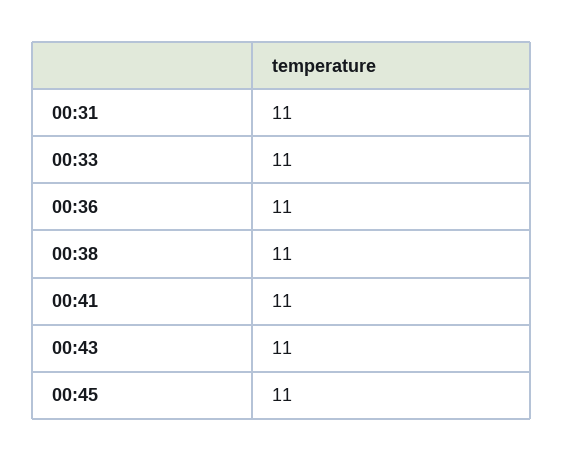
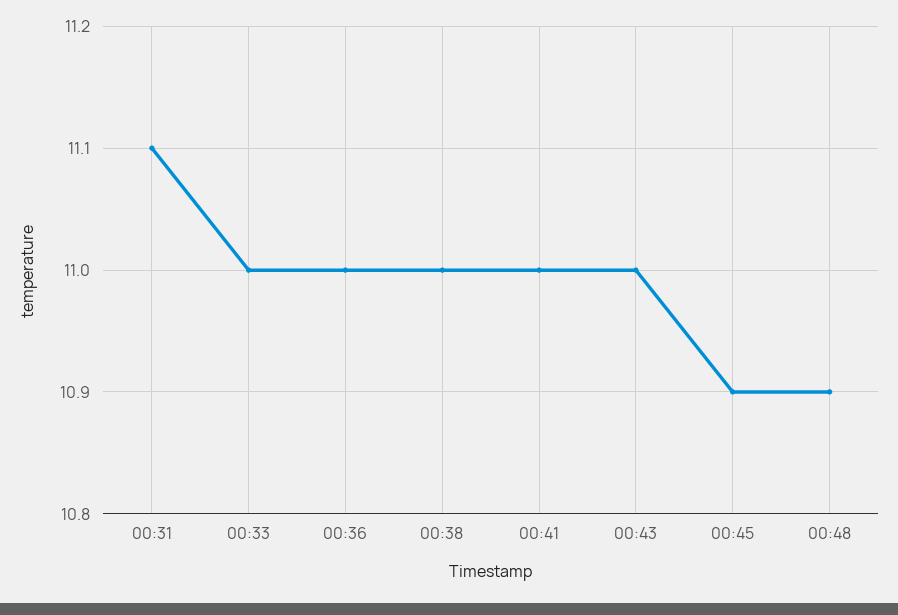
00:31: 11 -> 11.1
00:45: 11 -> 10.9
00:48: none -> 10.9

